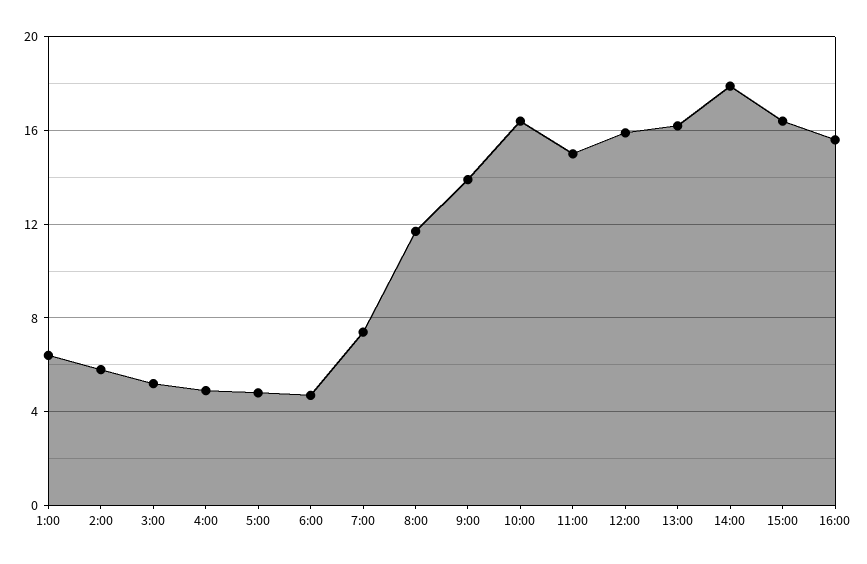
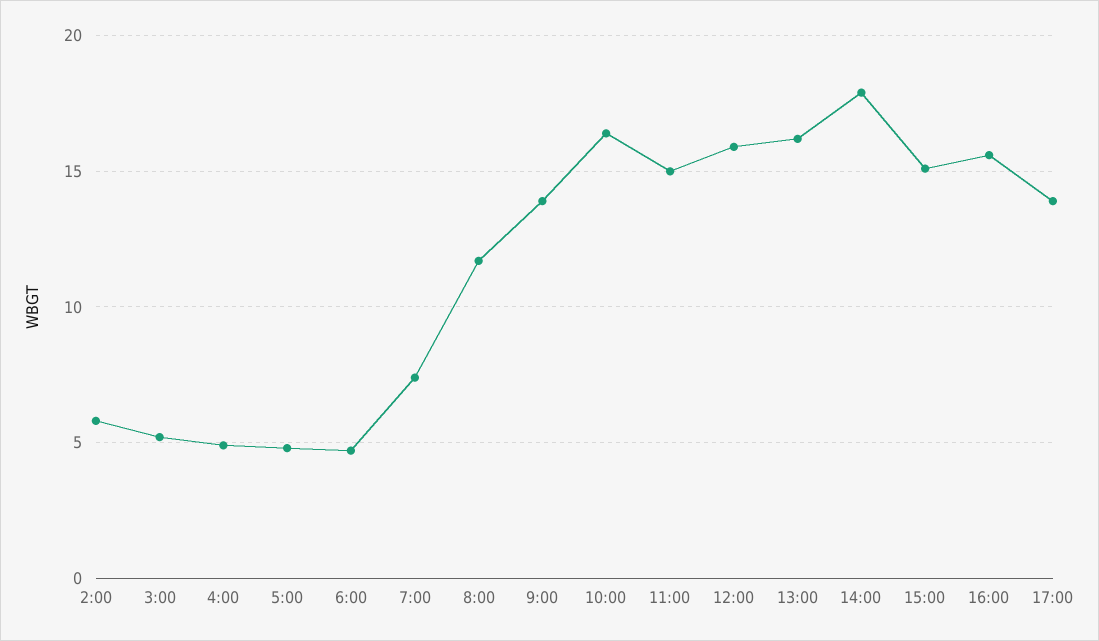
1:00: 6.5 -> none
15:00: 16.5 -> 15
17:00: none -> 14

